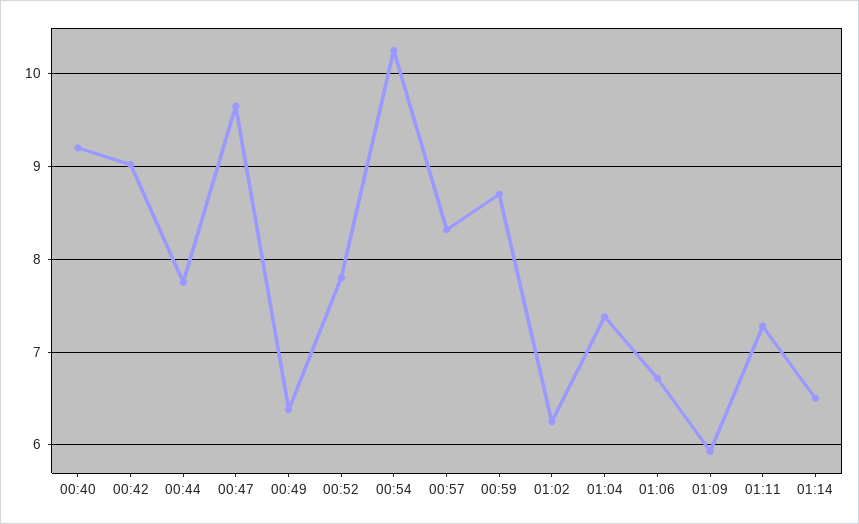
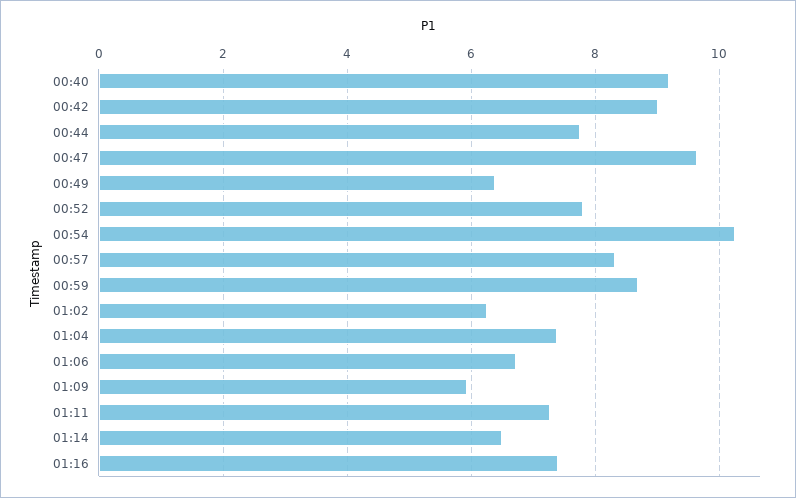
01:16: none -> 7.4

